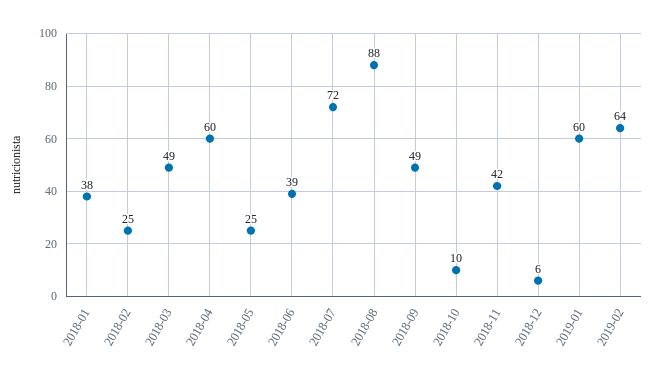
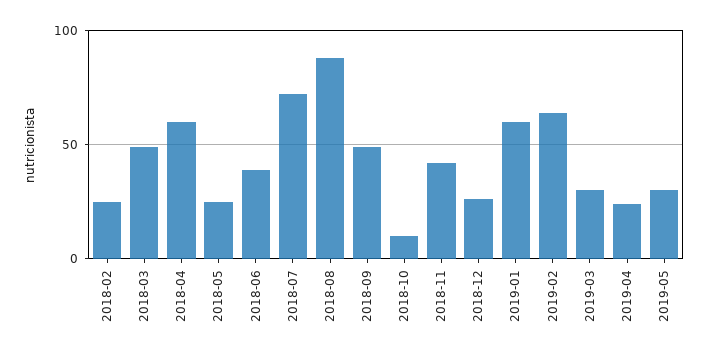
2018-01: 38 -> none
2018-12: 6 -> 25
2019-03: none -> 30
2019-04: none -> 25
2019-05: none -> 30

